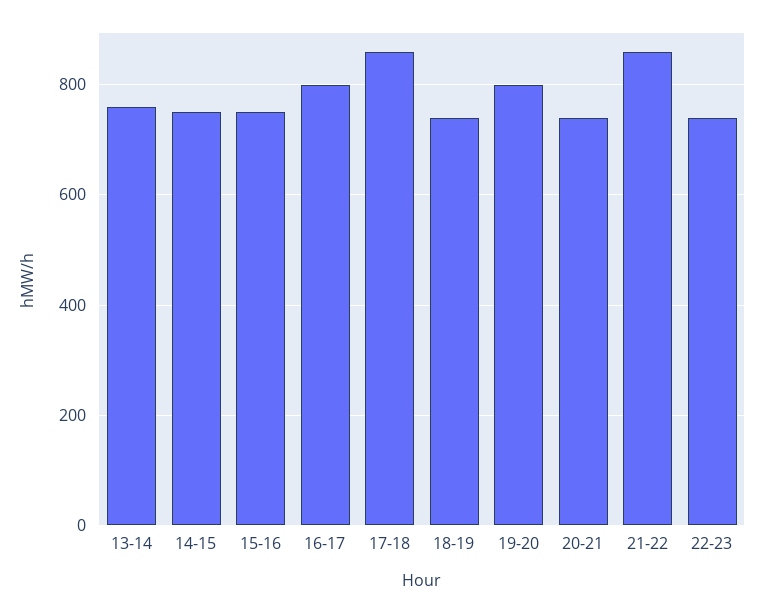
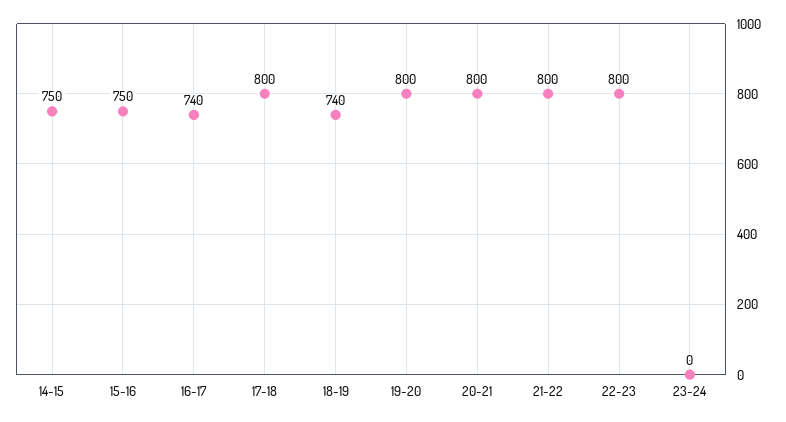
13-14: 760 -> none
16-17: 800 -> 740
17-18: 860 -> 800
20-21: 740 -> 800
21-22: 860 -> 800
22-23: 740 -> 800
23-24: none -> 0

